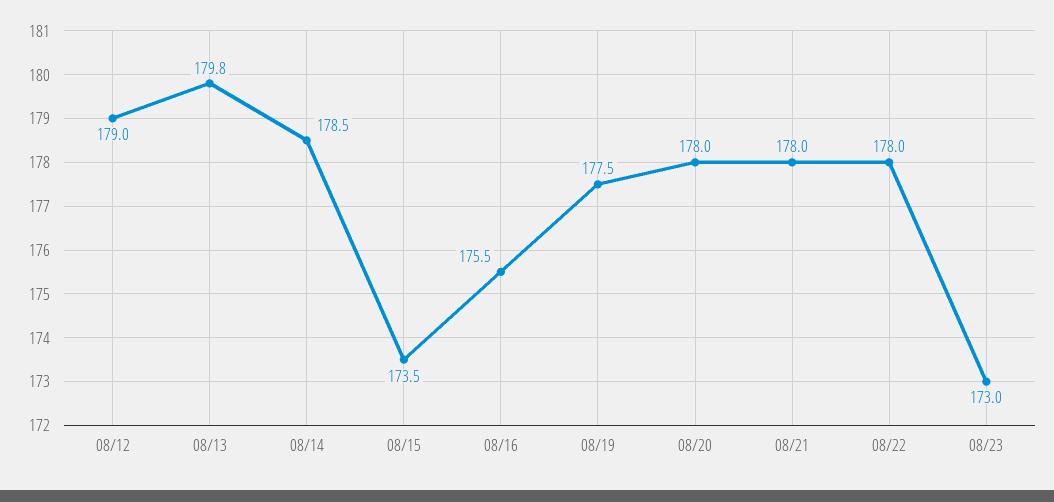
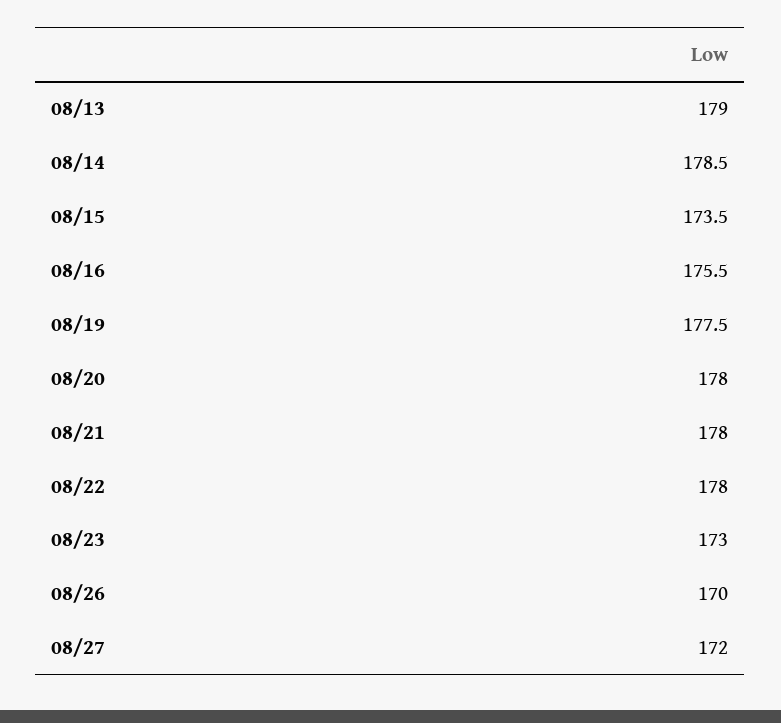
08/12: 179 -> none
08/13: 179.8 -> 179
08/26: none -> 170
08/27: none -> 172

